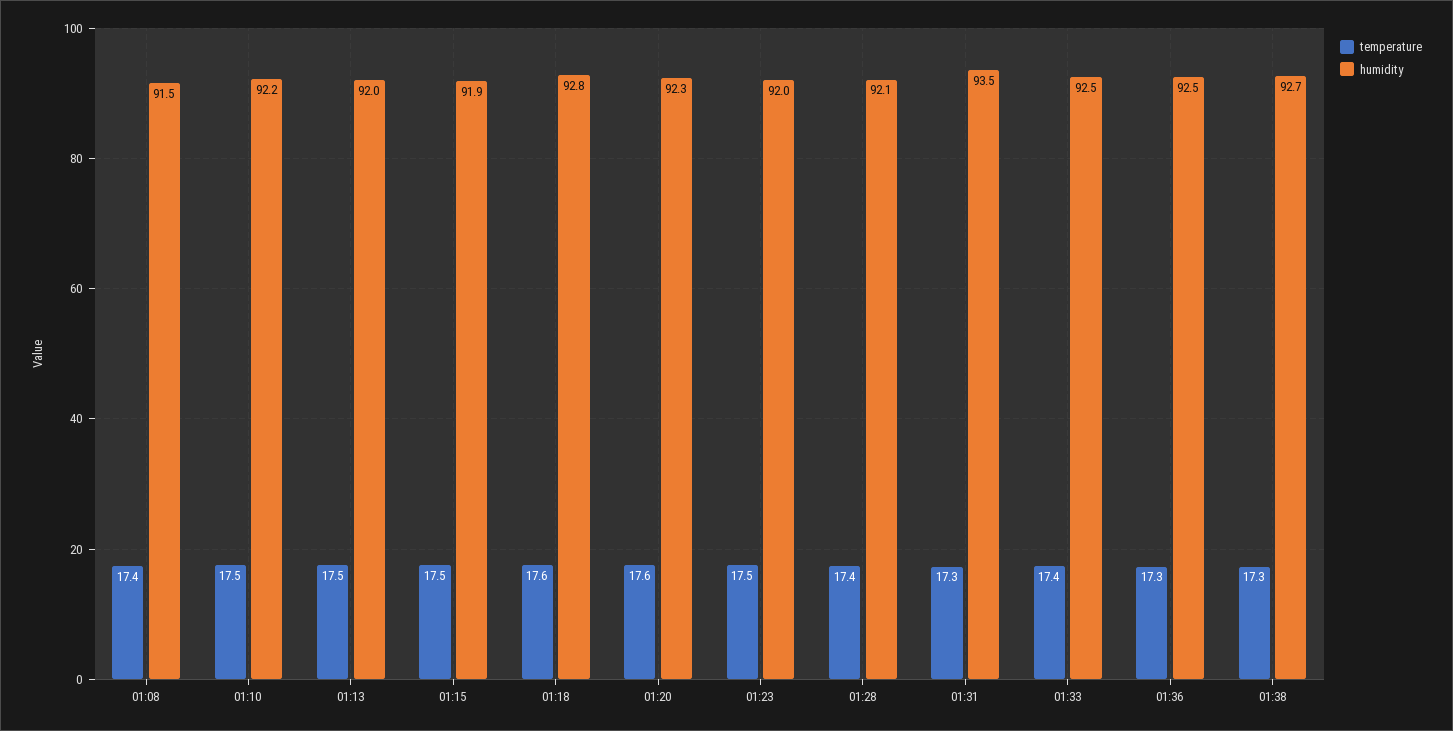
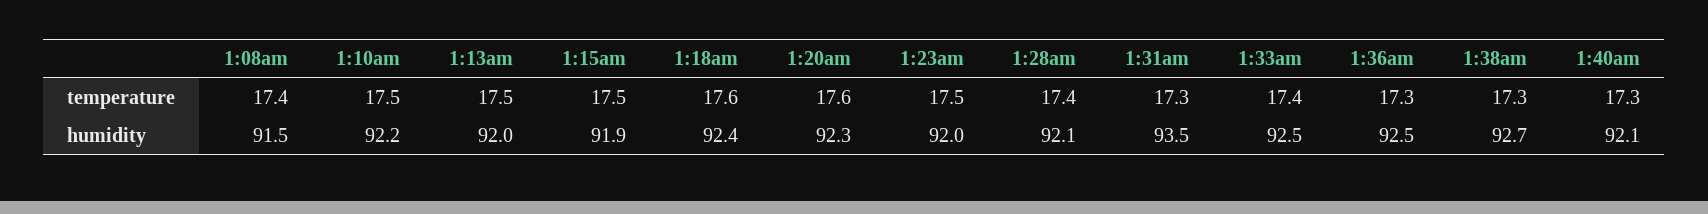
humidity, 01:18: 92.8 -> 92.4
temperature, 1:40am: none -> 17.3
humidity, 1:40am: none -> 92.1

